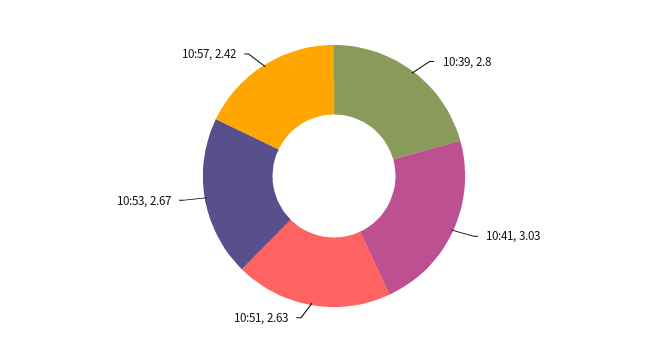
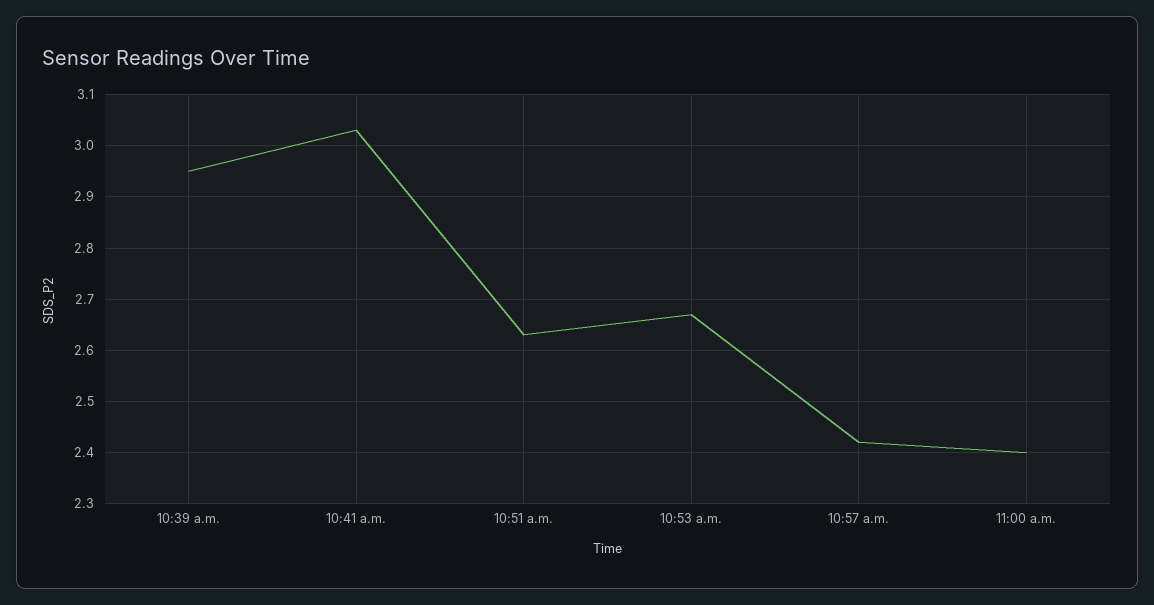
10:39: 2.8 -> 2.95
11:00 a.m.: none -> 2.4

